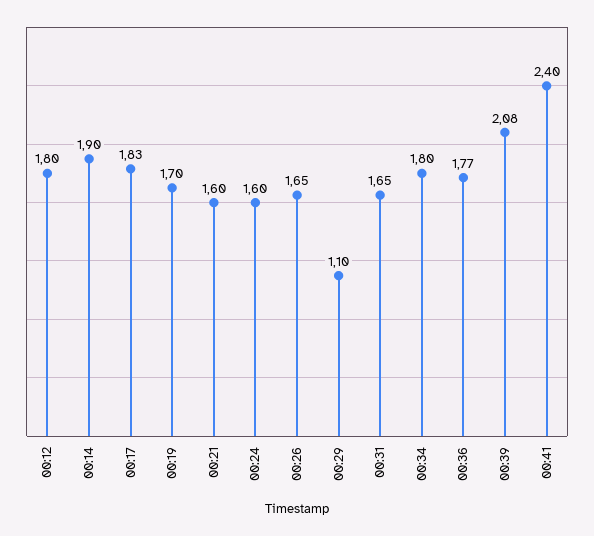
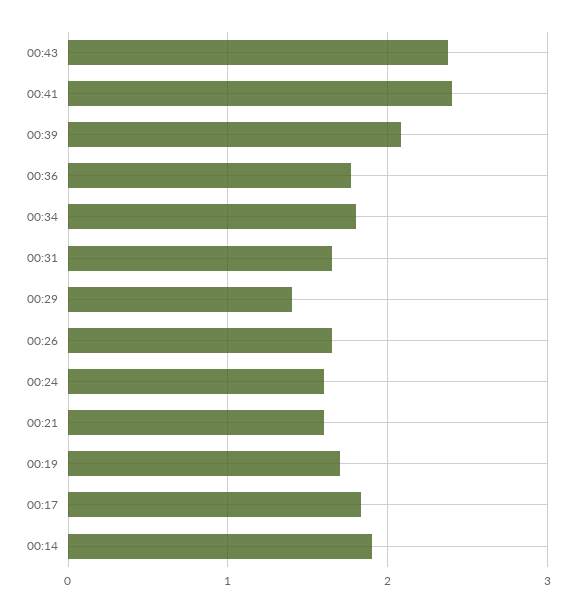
00:12: 1.8 -> none
00:29: 1.1 -> 1.4
00:43: none -> 2.4

